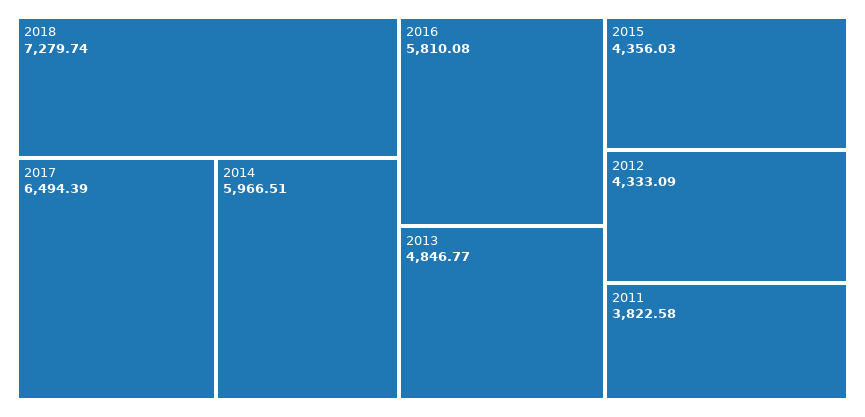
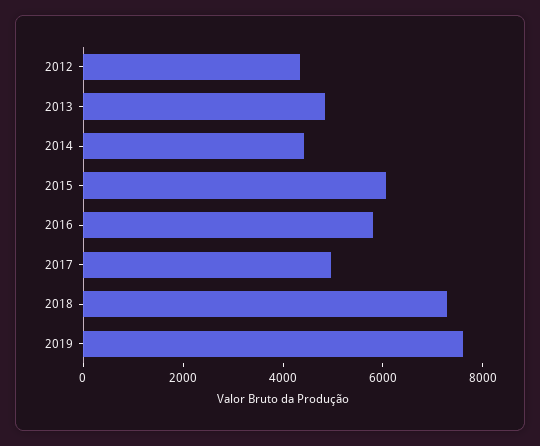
2017: 6494.39 -> 5000
2014: 5966.51 -> 4500
2015: 4356.03 -> 6000
2011: 3822.58 -> none
2019: none -> 7500

